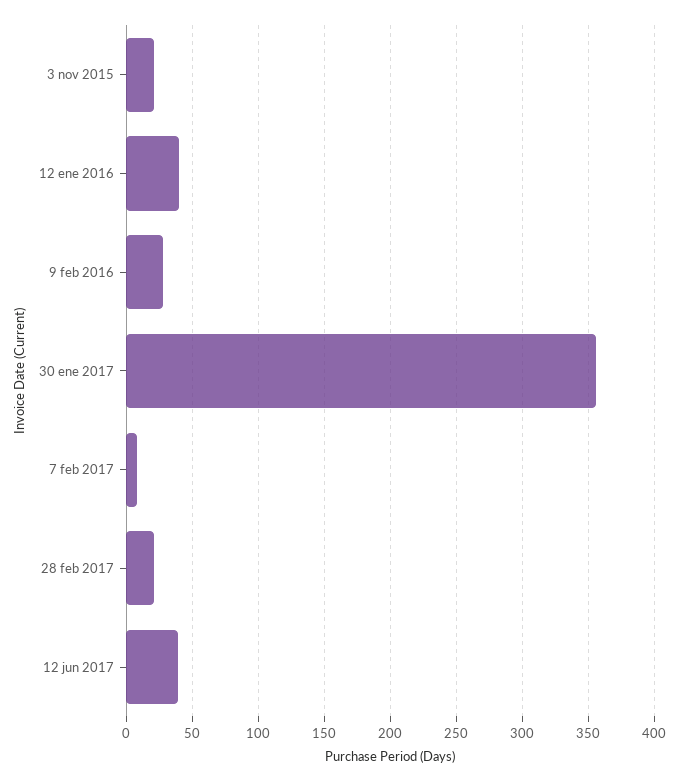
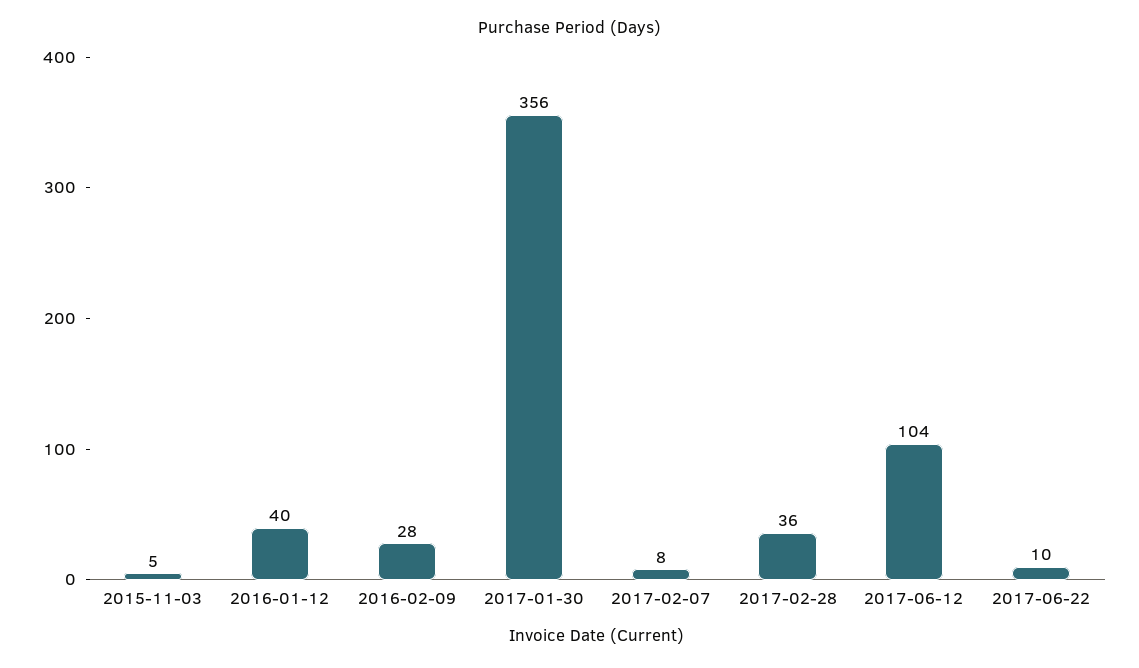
3 nov 2015: 20 -> 5
28 feb 2017: 20 -> 36
12 jun 2017: 40 -> 104
2017-06-22: none -> 10

